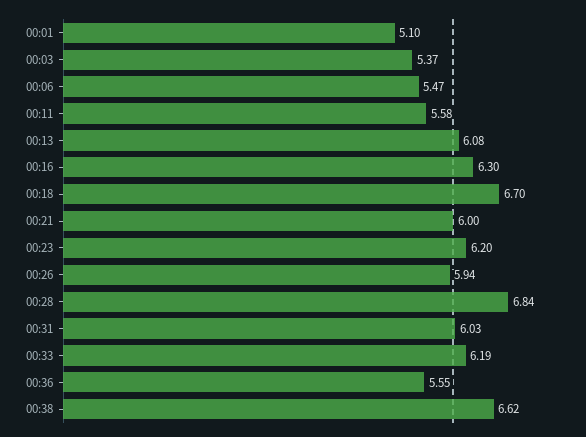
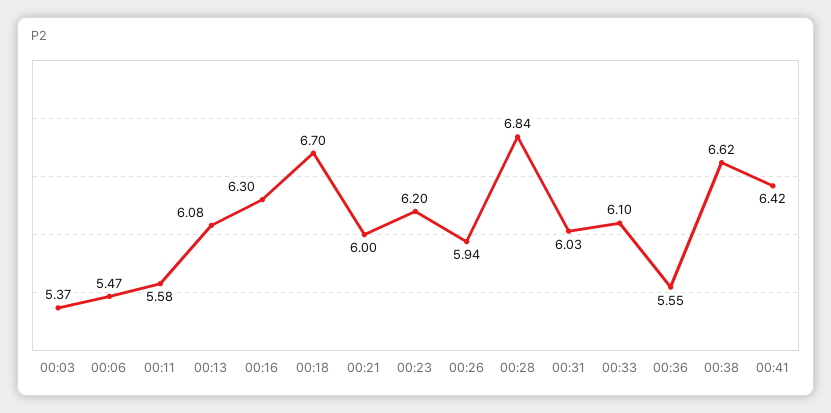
00:01: 5.1 -> none
00:33: 6.19 -> 6.1
00:41: none -> 6.42

